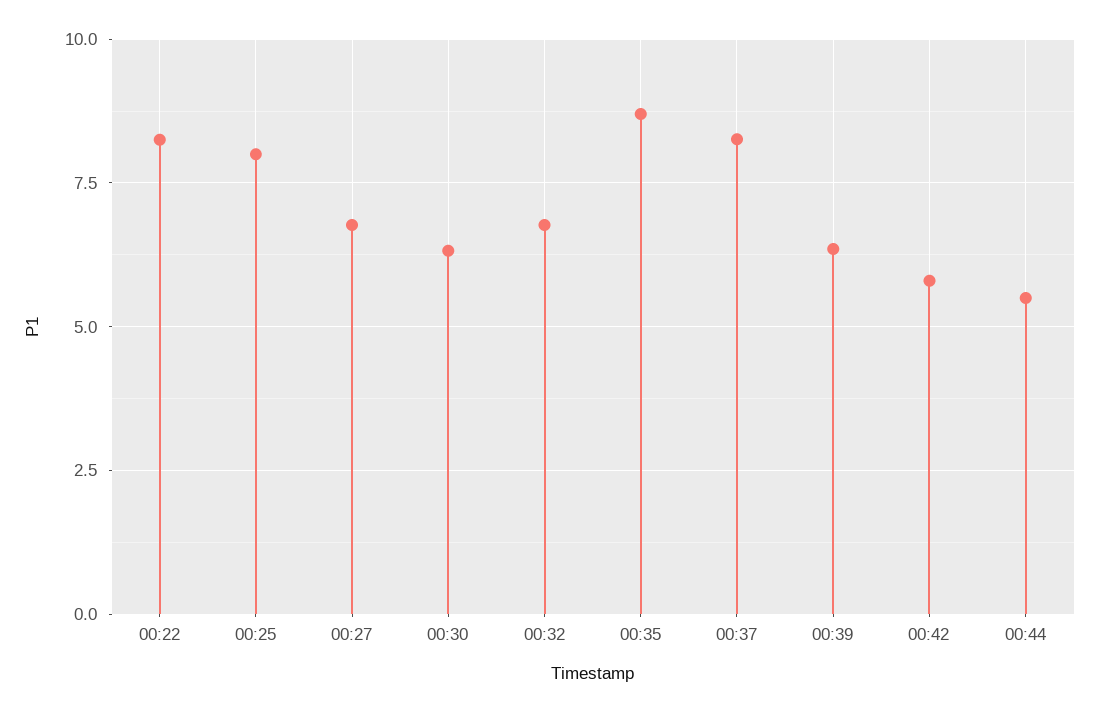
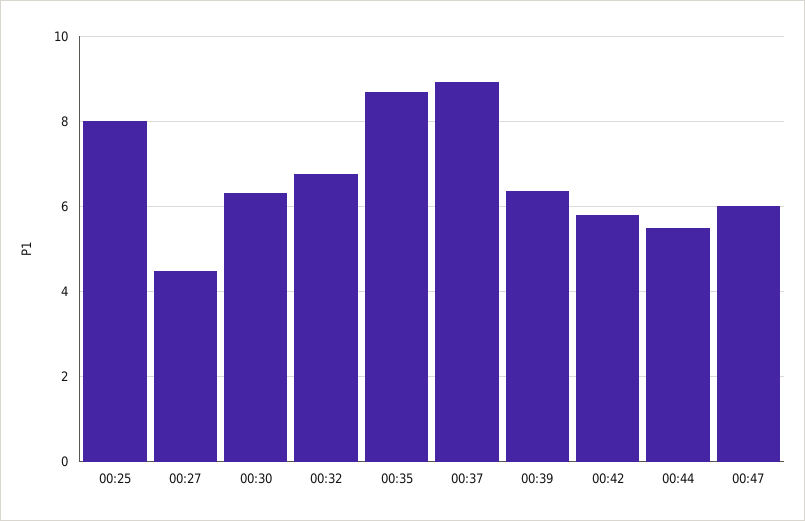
00:22: 8.25 -> none
00:27: 6.75 -> 4.4
00:37: 8.25 -> 9
00:47: none -> 6

